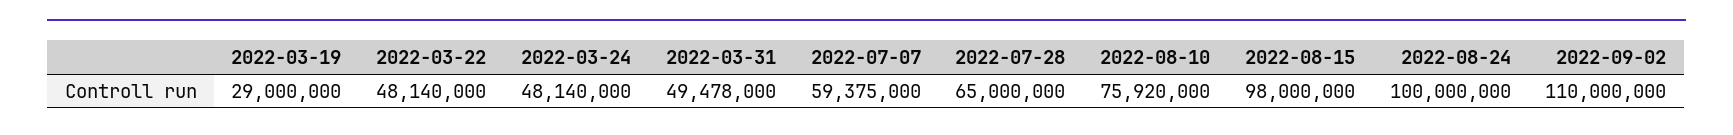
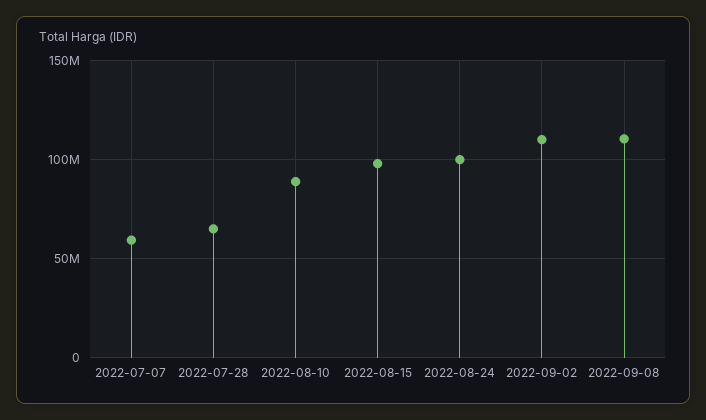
2022-03-19: 29000000 -> none
2022-03-22: 48140000 -> none
2022-03-24: 48140000 -> none
2022-03-31: 49478000 -> none
2022-08-10: 75920000 -> 90000000
2022-09-08: none -> 110000000

